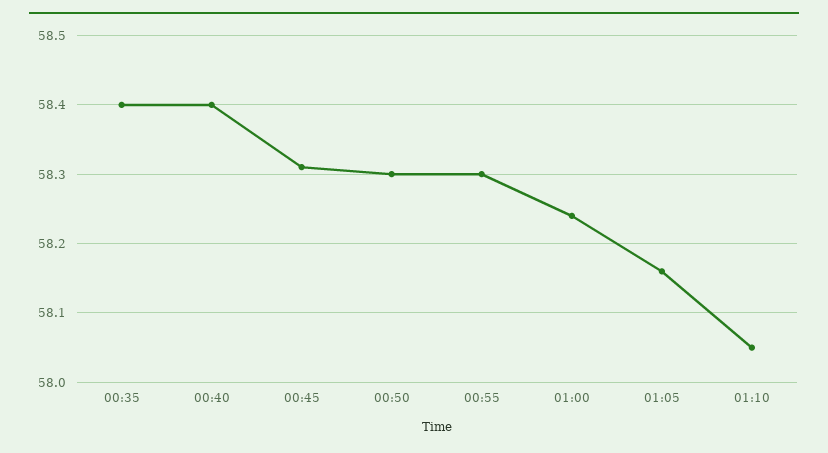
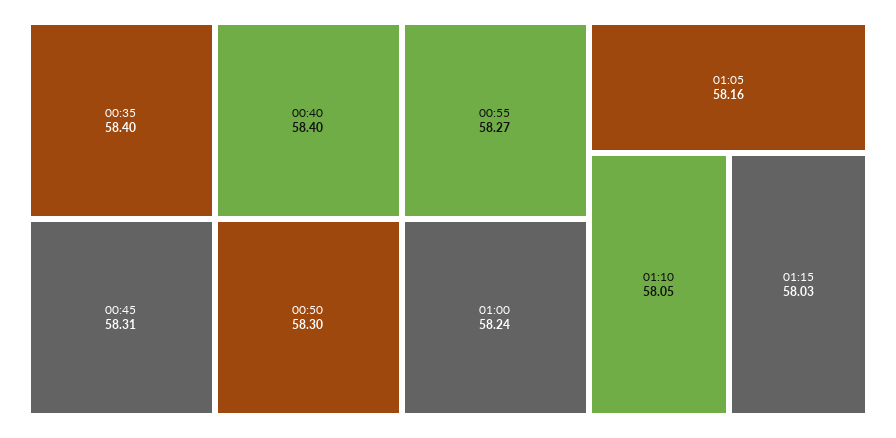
00:55: 58.3 -> 58.27
01:15: none -> 58.03

